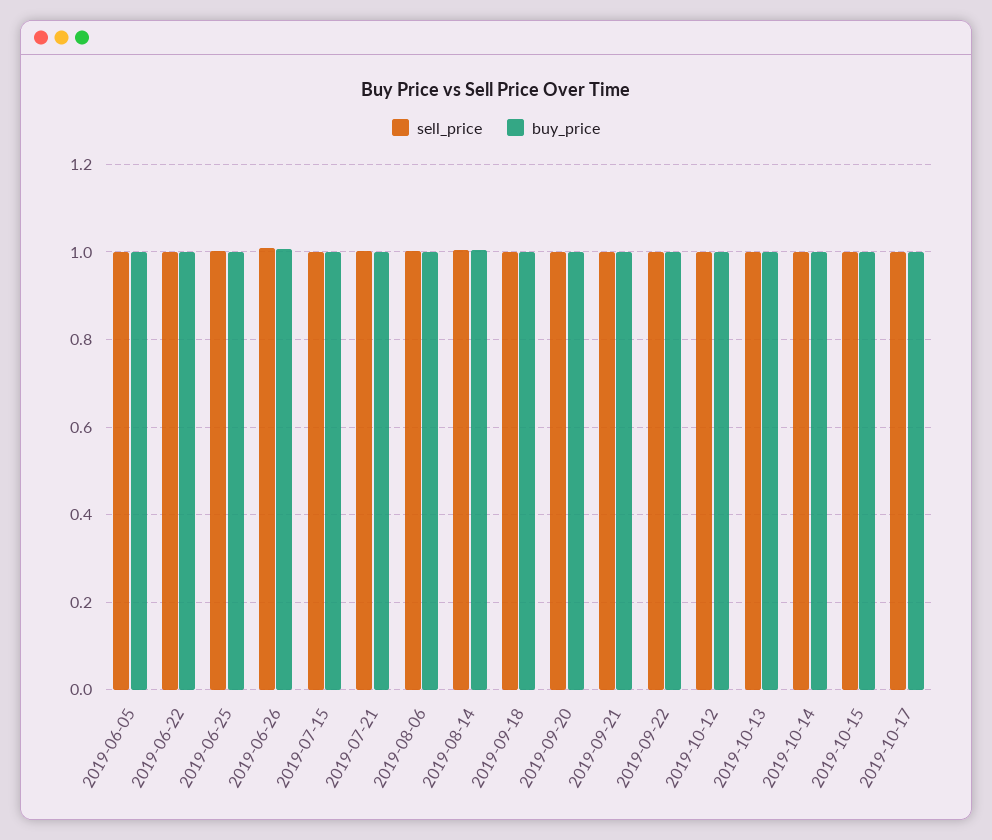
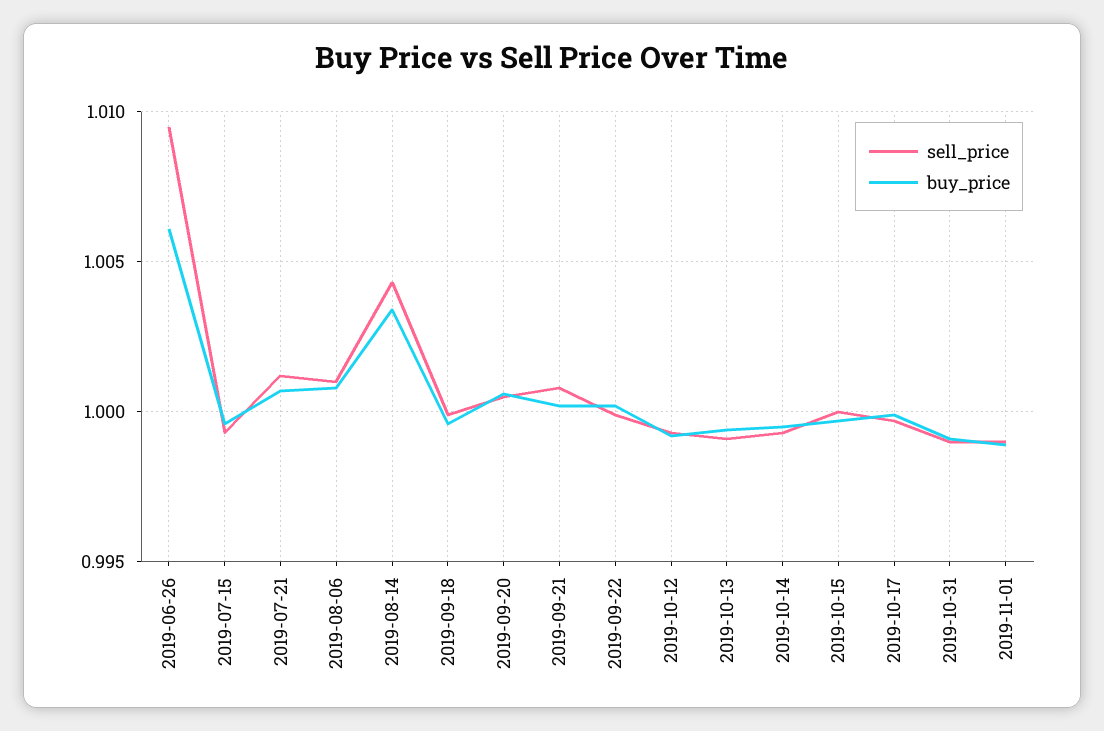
sell_price, 2019-06-05: 1 -> none
buy_price, 2019-06-05: 1 -> none
sell_price, 2019-06-22: 1 -> none
buy_price, 2019-06-22: 1 -> none
sell_price, 2019-06-25: 1 -> none
buy_price, 2019-06-25: 1 -> none
sell_price, 2019-10-31: none -> 0.999
buy_price, 2019-10-31: none -> 0.999
sell_price, 2019-11-01: none -> 0.999
buy_price, 2019-11-01: none -> 0.999

